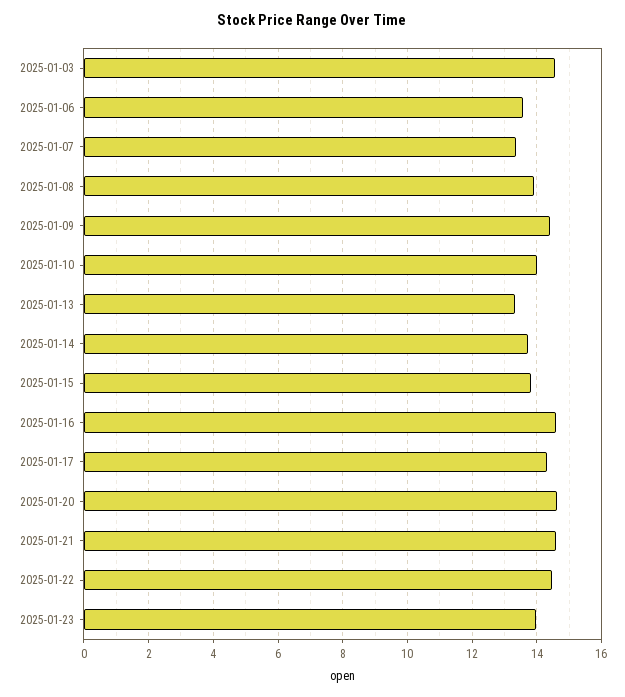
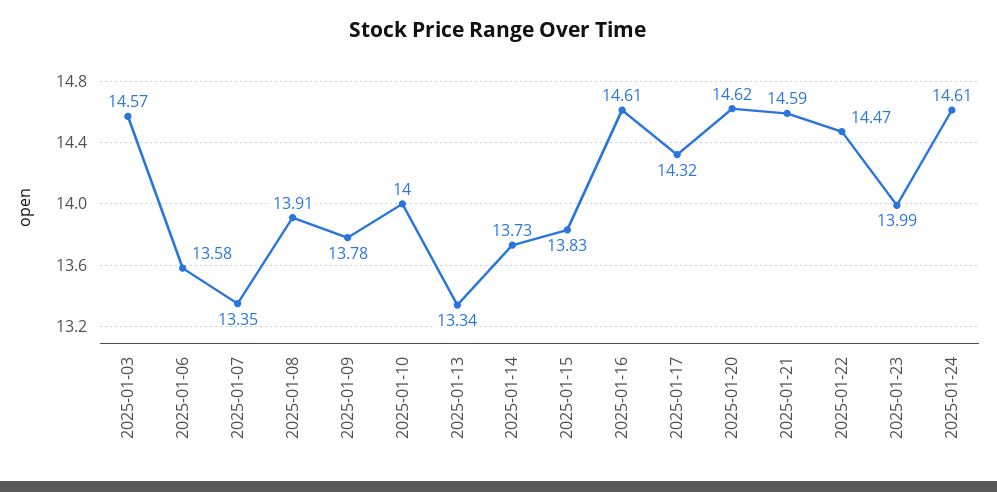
2025-01-09: 14.4 -> 13.78
2025-01-24: none -> 14.61

